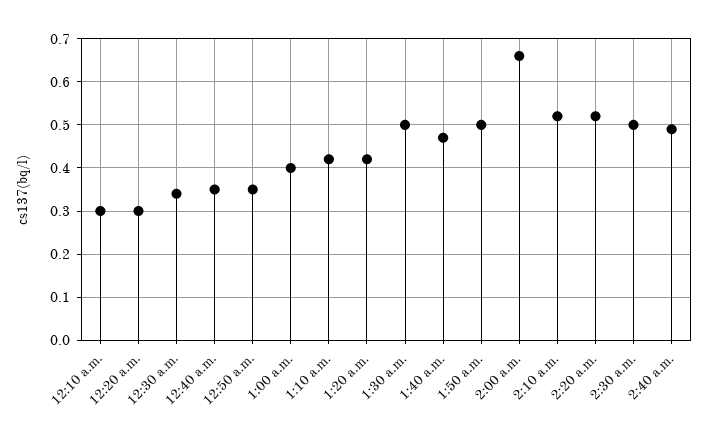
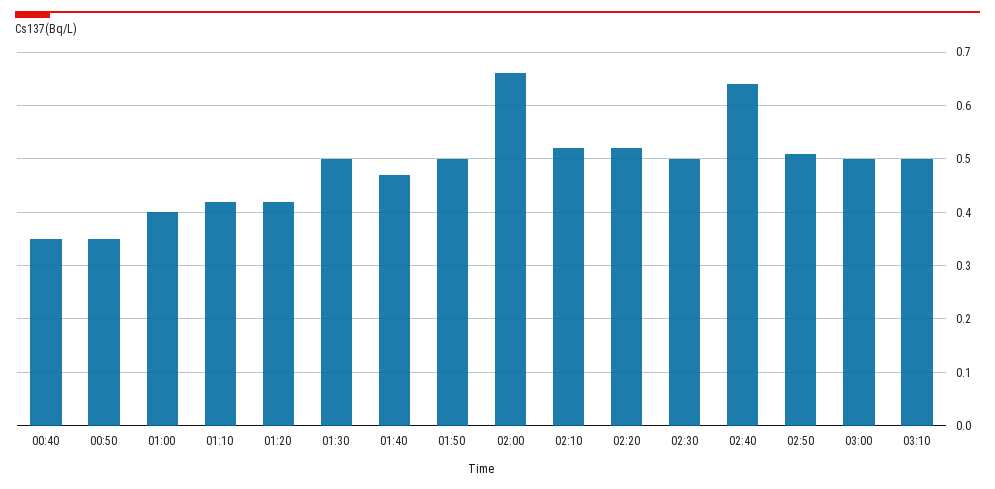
12:10 a.m.: 0.3 -> none
12:20 a.m.: 0.3 -> none
12:30 a.m.: 0.35 -> none
2:40 a.m.: 0.5 -> 0.65
02:50: none -> 0.5
03:00: none -> 0.5
03:10: none -> 0.5

